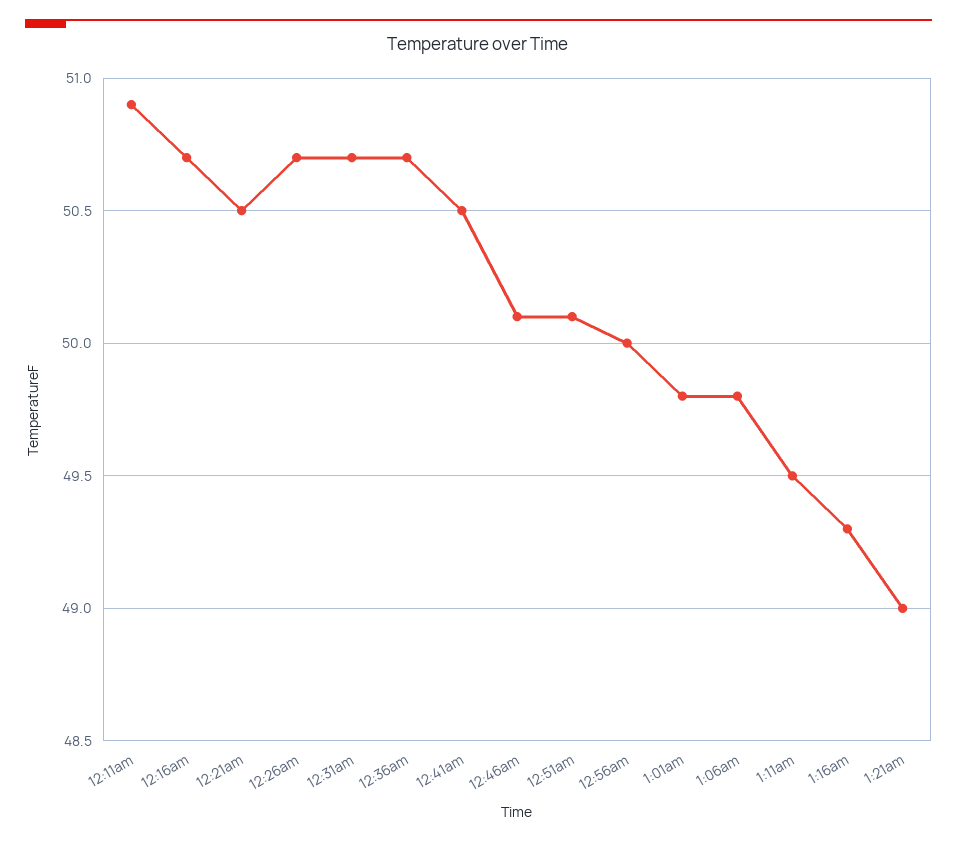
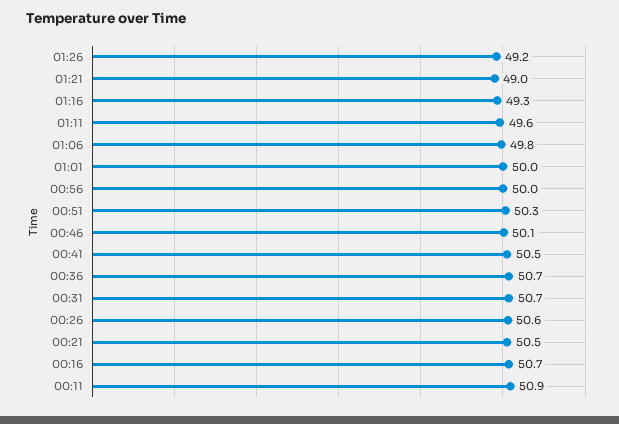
12:26am: 50.7 -> 50.6
12:51am: 50.1 -> 50.3
1:01am: 49.8 -> 50
1:11am: 49.5 -> 49.6
01:26: none -> 49.2

